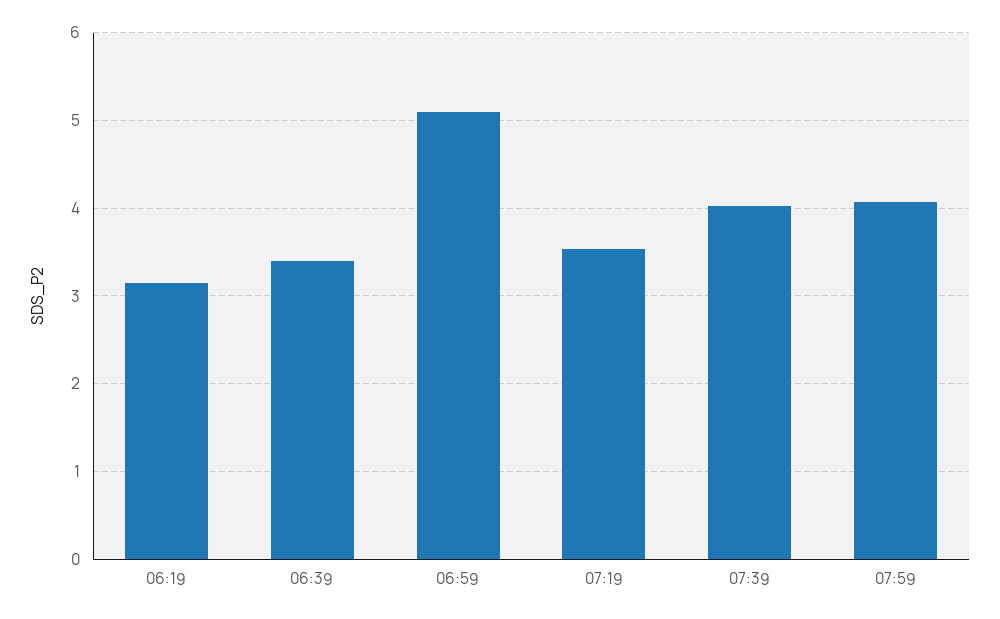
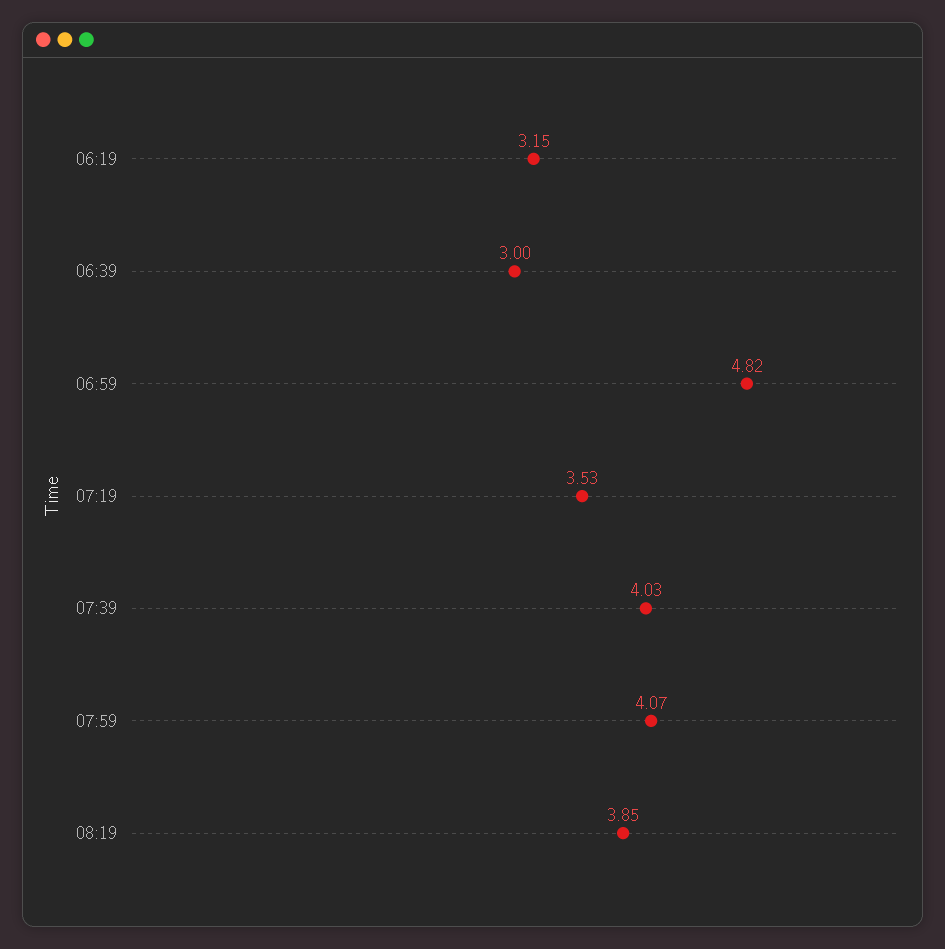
06:39: 3.4 -> 3
06:59: 5.1 -> 4.82
08:19: none -> 3.85

